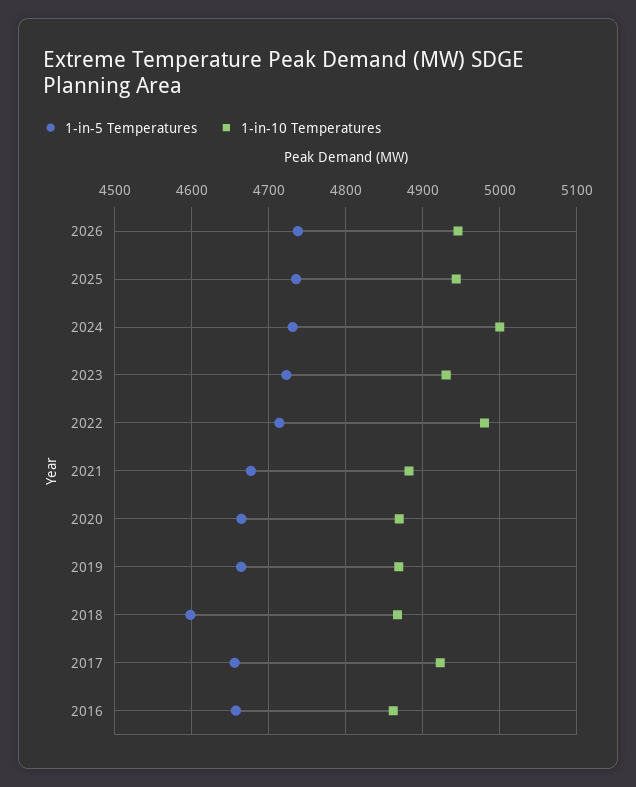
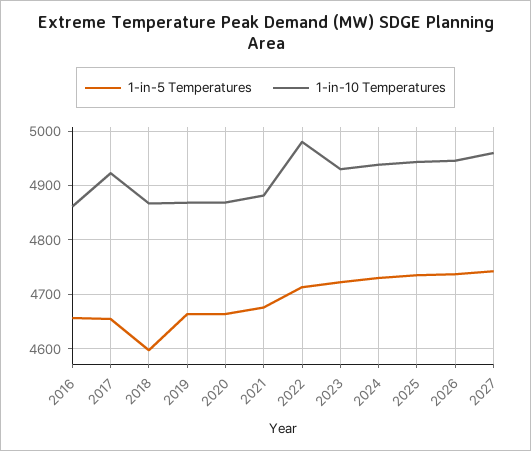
1-in-10 Temperatures, 2024: 5000 -> 4940
1-in-5 Temperatures, 2027: none -> 4740
1-in-10 Temperatures, 2027: none -> 4960

